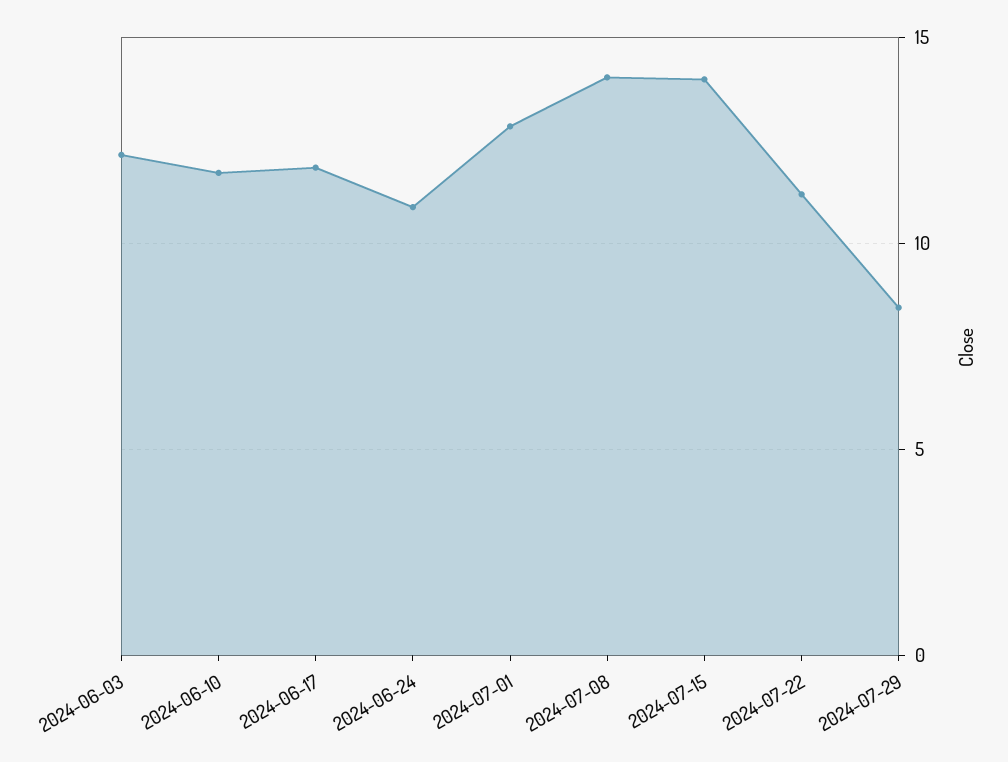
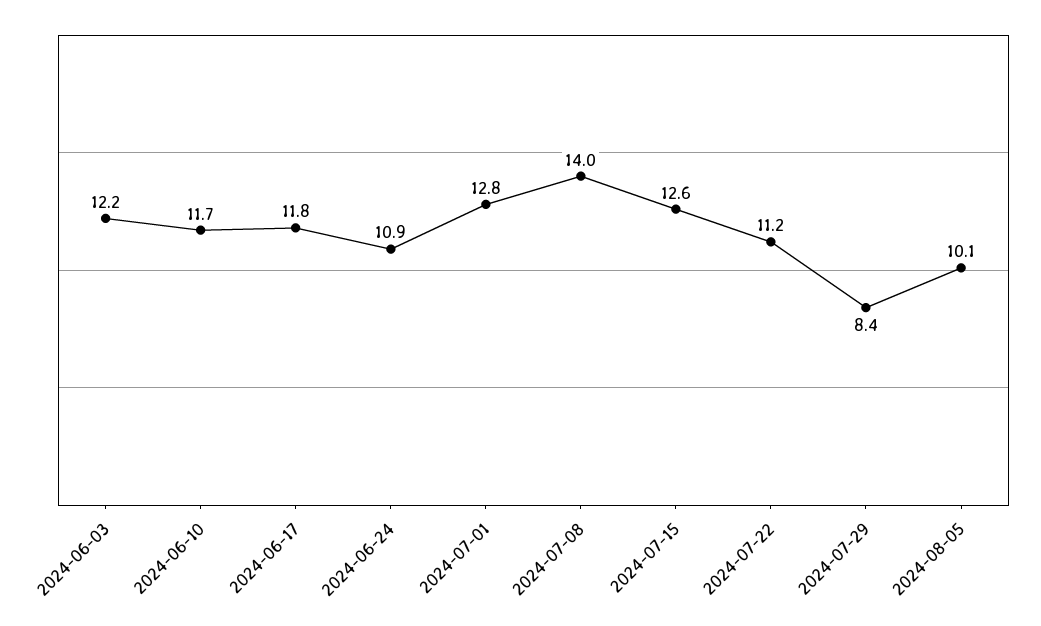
2024-07-15: 14 -> 12.6
2024-08-05: none -> 10.1

